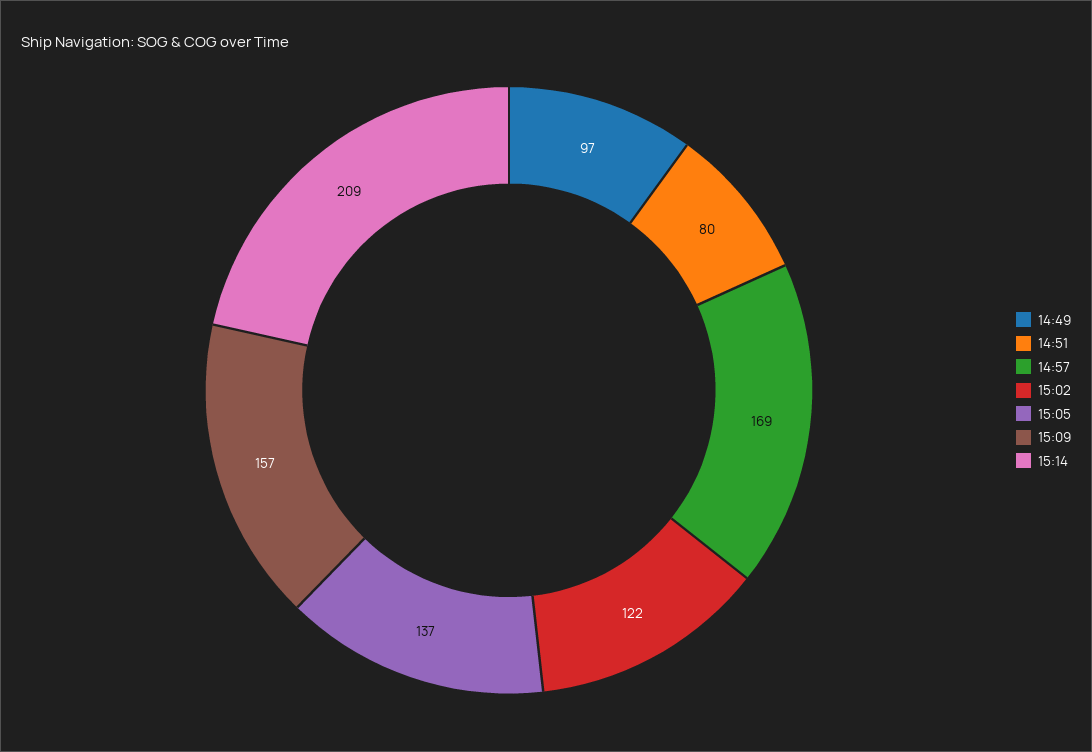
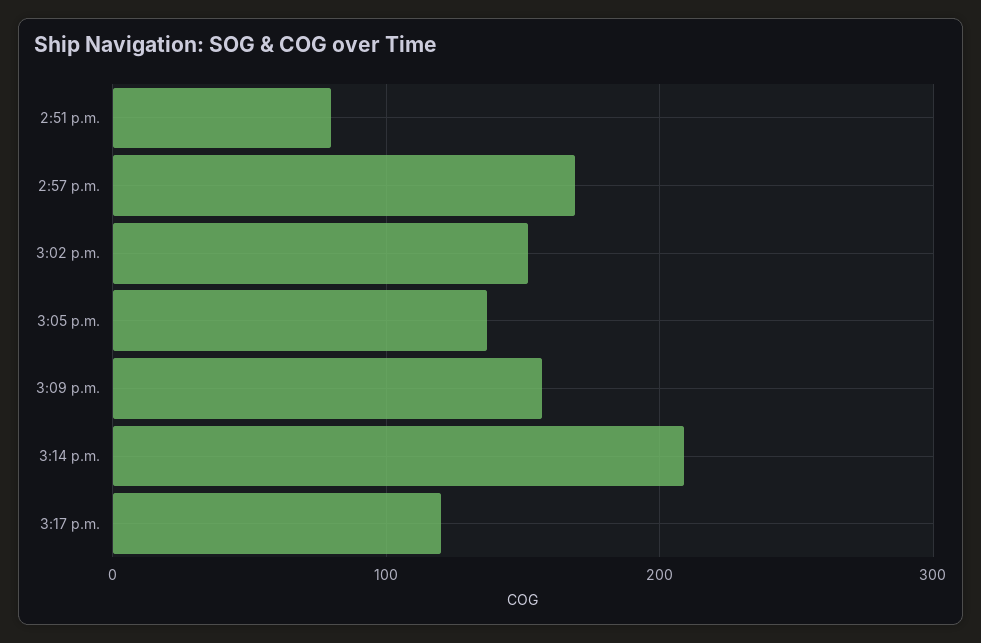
14:49: 97 -> none
15:02: 122 -> 150
3:17 p.m.: none -> 120

